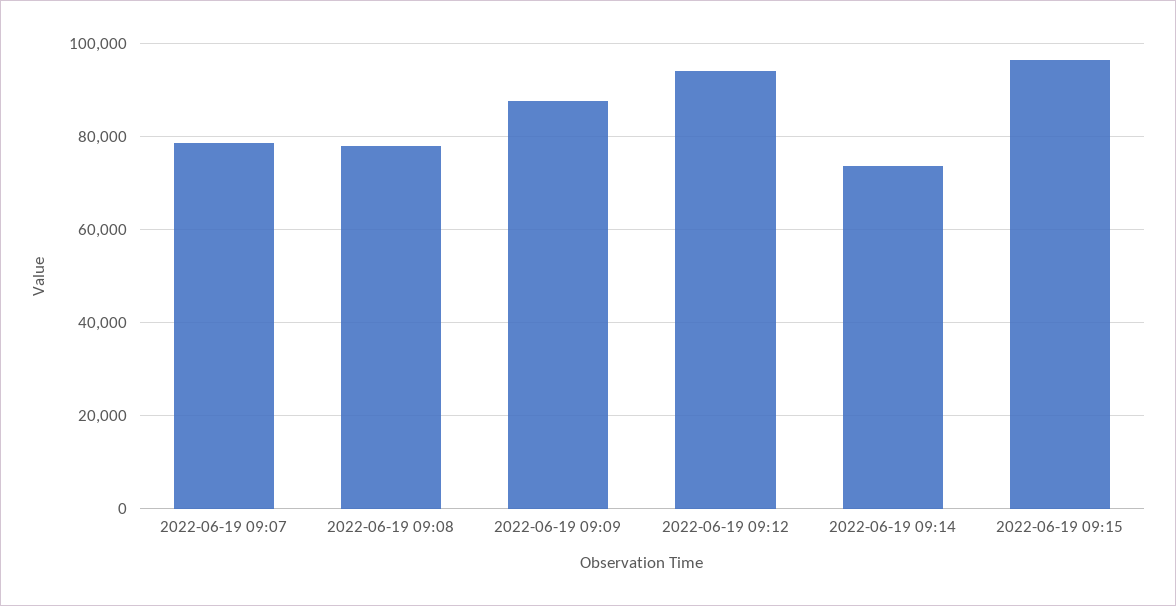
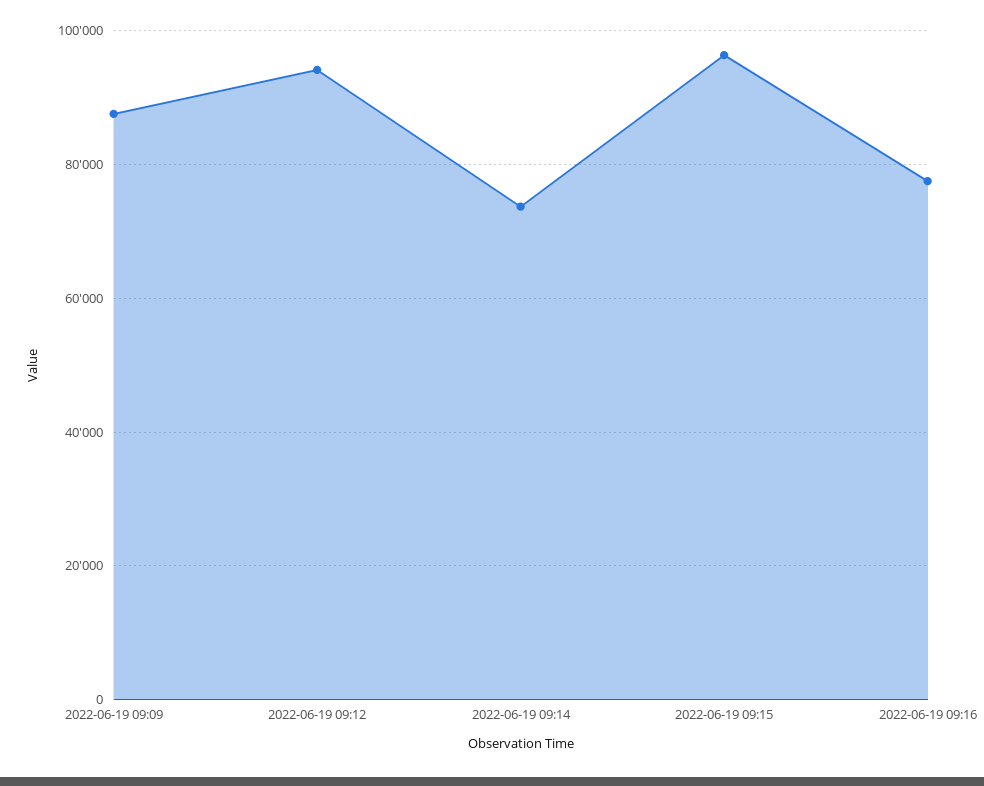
2022-06-19 09:07: 78000 -> none
2022-06-19 09:08: 78000 -> none
2022-06-19 09:16: none -> 78000

